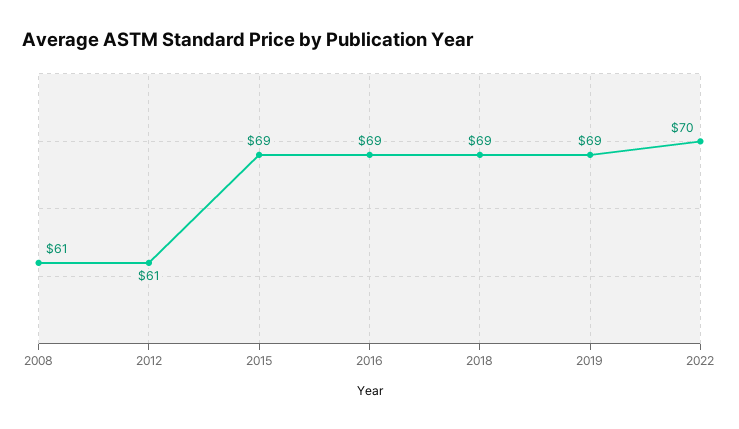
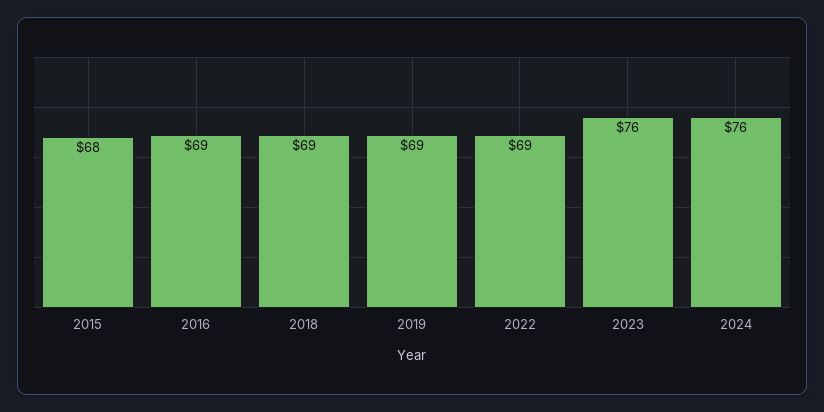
2008: 61 -> none
2012: 61 -> none
2015: 69 -> 68
2022: 70 -> 69
2023: none -> 76
2024: none -> 76

